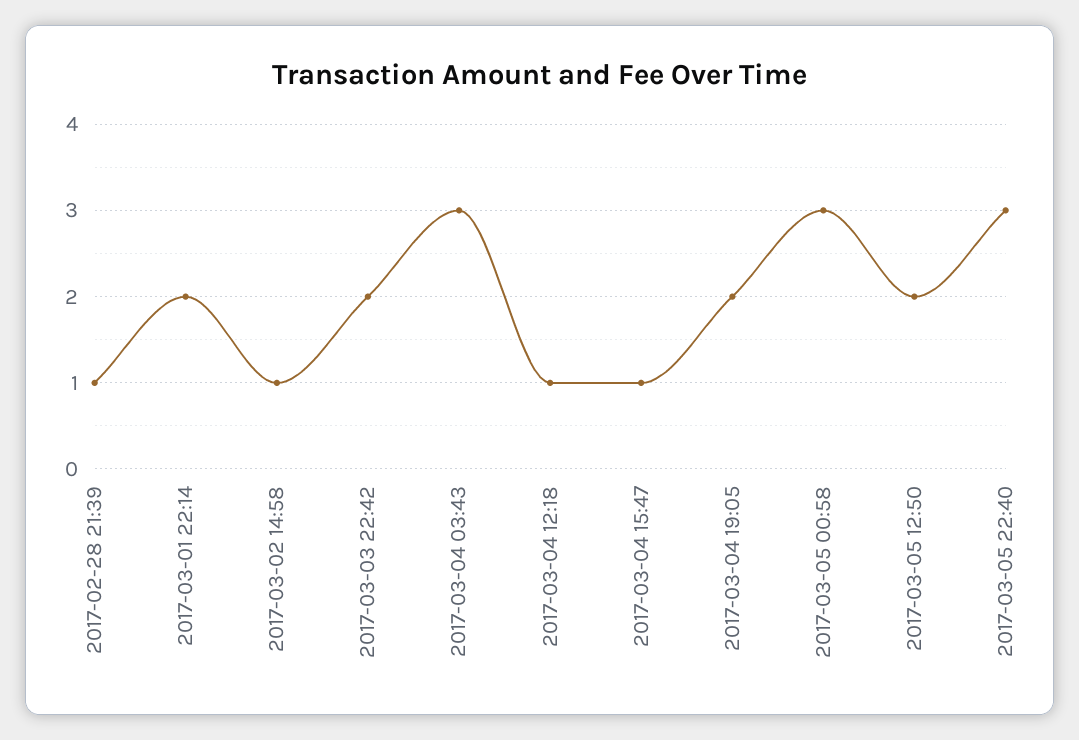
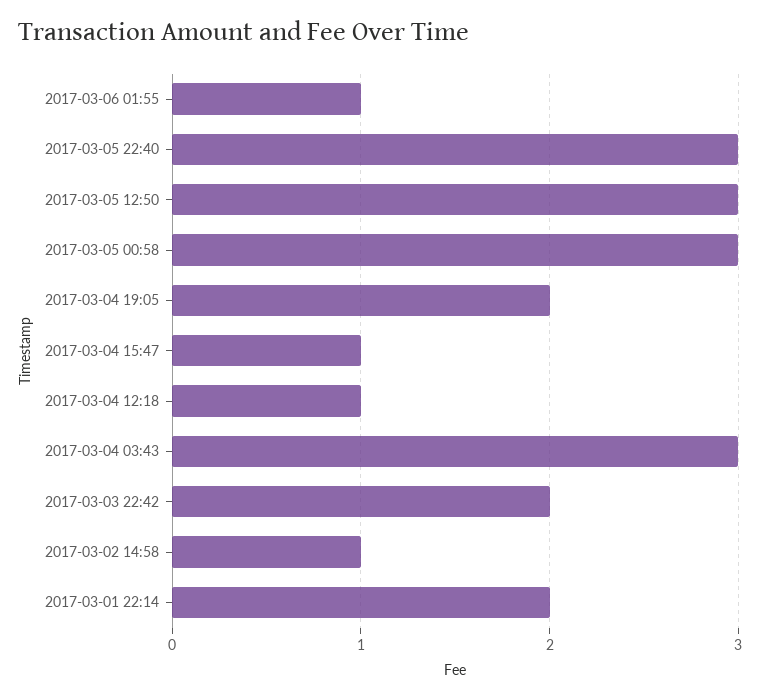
2017-02-28 21:39: 1 -> none
2017-03-05 12:50: 2 -> 3
2017-03-06 01:55: none -> 1

